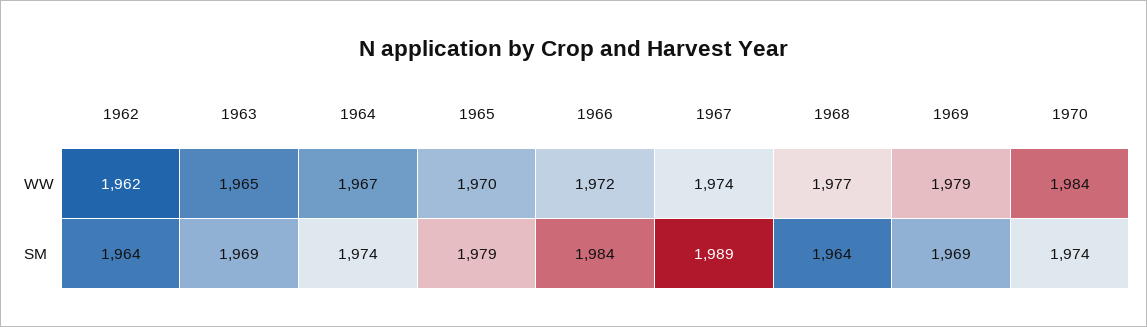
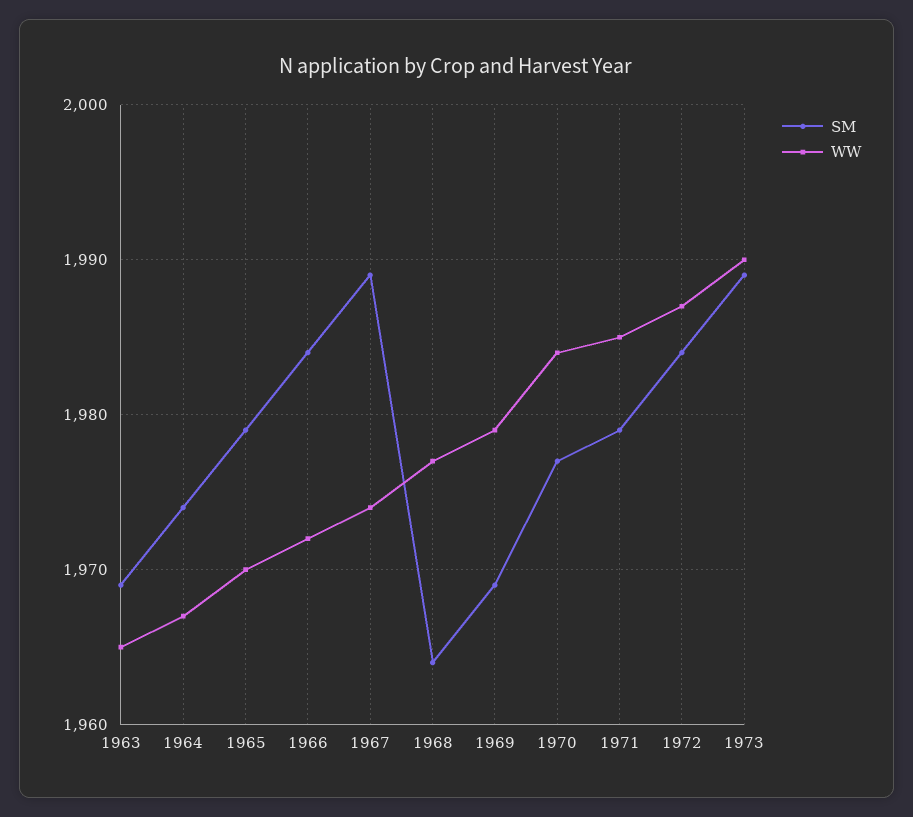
WW, 1962: 1962 -> none
SM, 1962: 1964 -> none
SM, 1970: 1974 -> 1977
SM, 1971: none -> 1979
WW, 1971: none -> 1985
SM, 1972: none -> 1984
WW, 1972: none -> 1987
SM, 1973: none -> 1989
WW, 1973: none -> 1990

